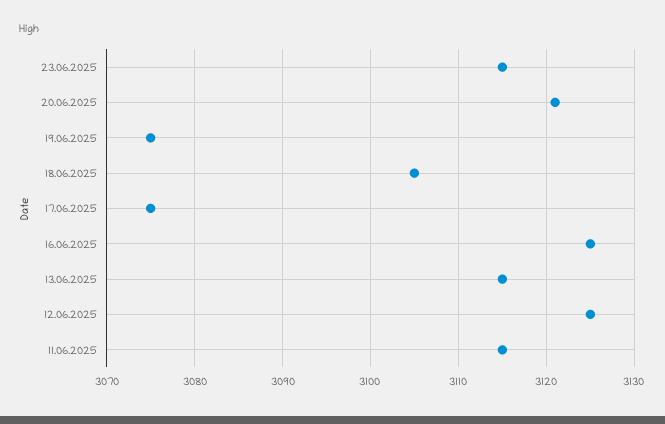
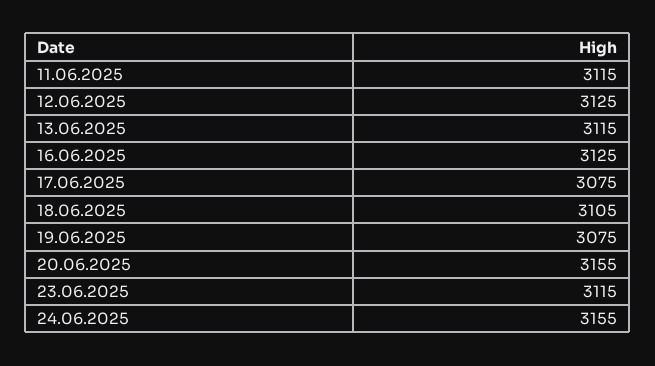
20.06.2025: 3121 -> 3155
24.06.2025: none -> 3155

